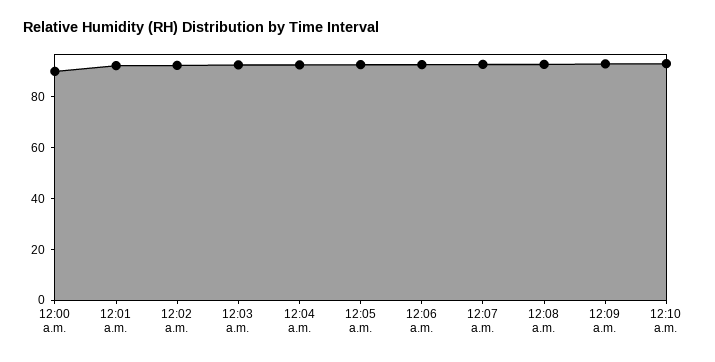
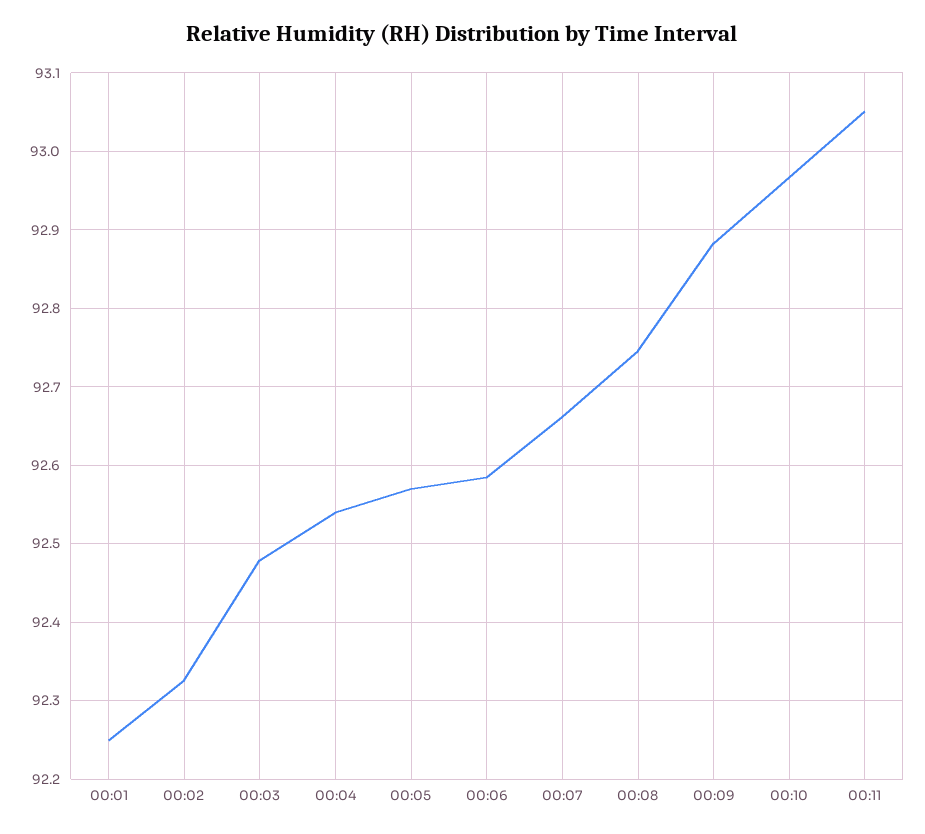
12:00 a.m.: 90 -> none
00:11: none -> 93.05

